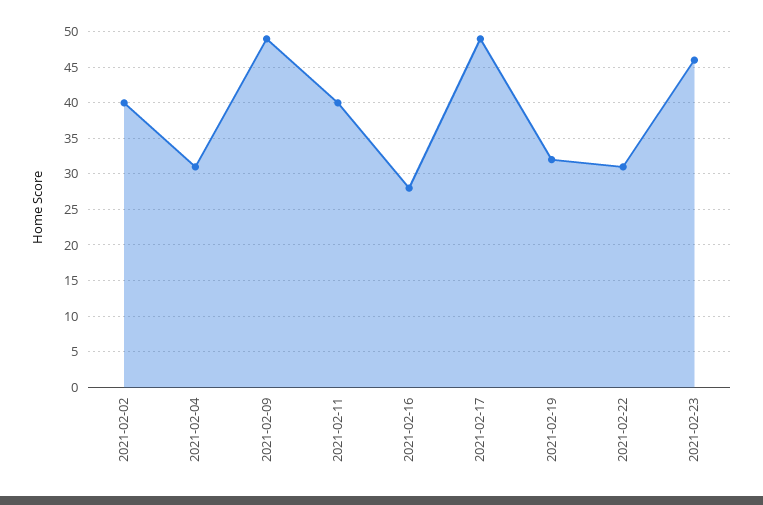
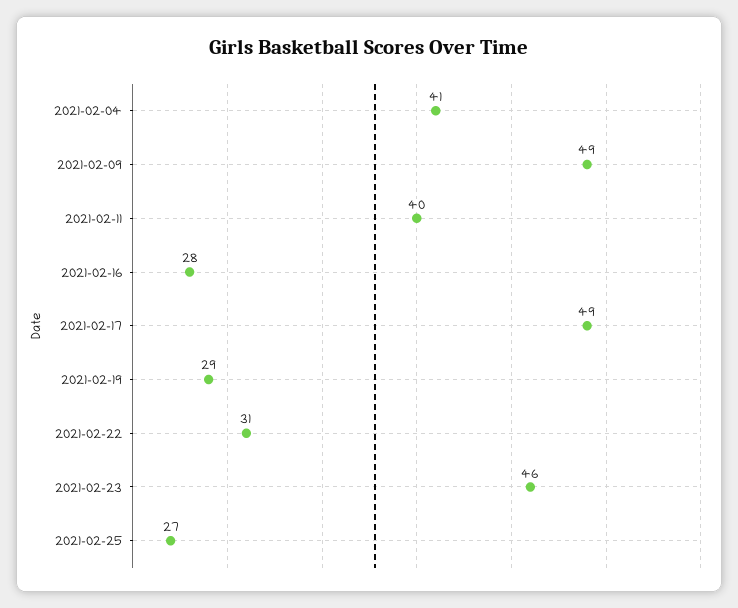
2021-02-02: 40 -> none
2021-02-04: 31 -> 41
2021-02-19: 32 -> 29
2021-02-25: none -> 27

